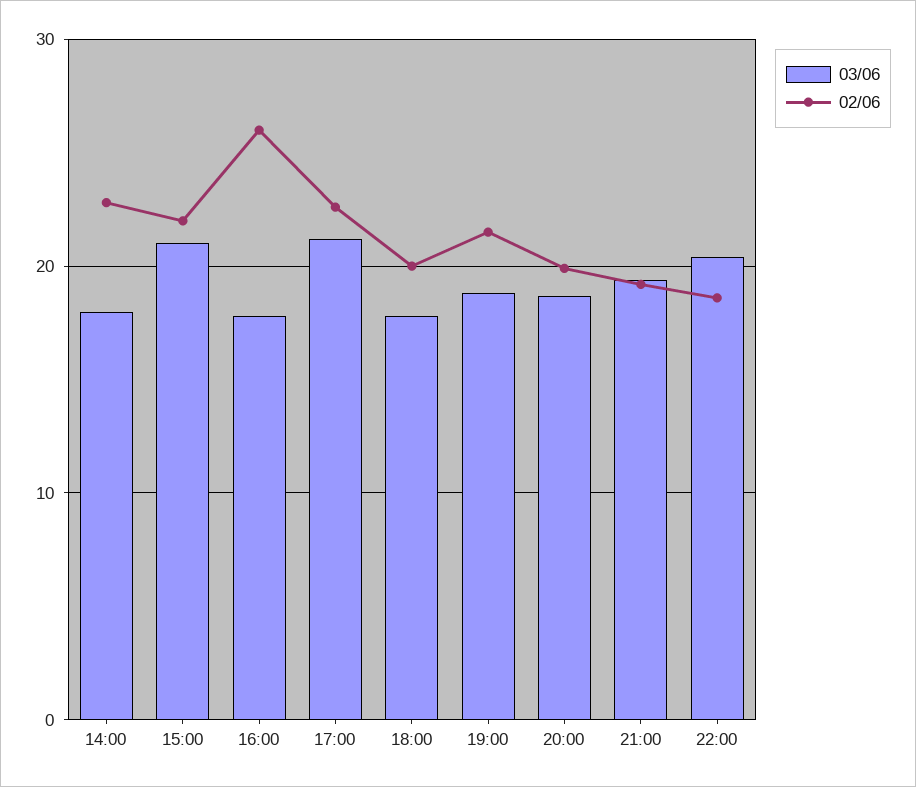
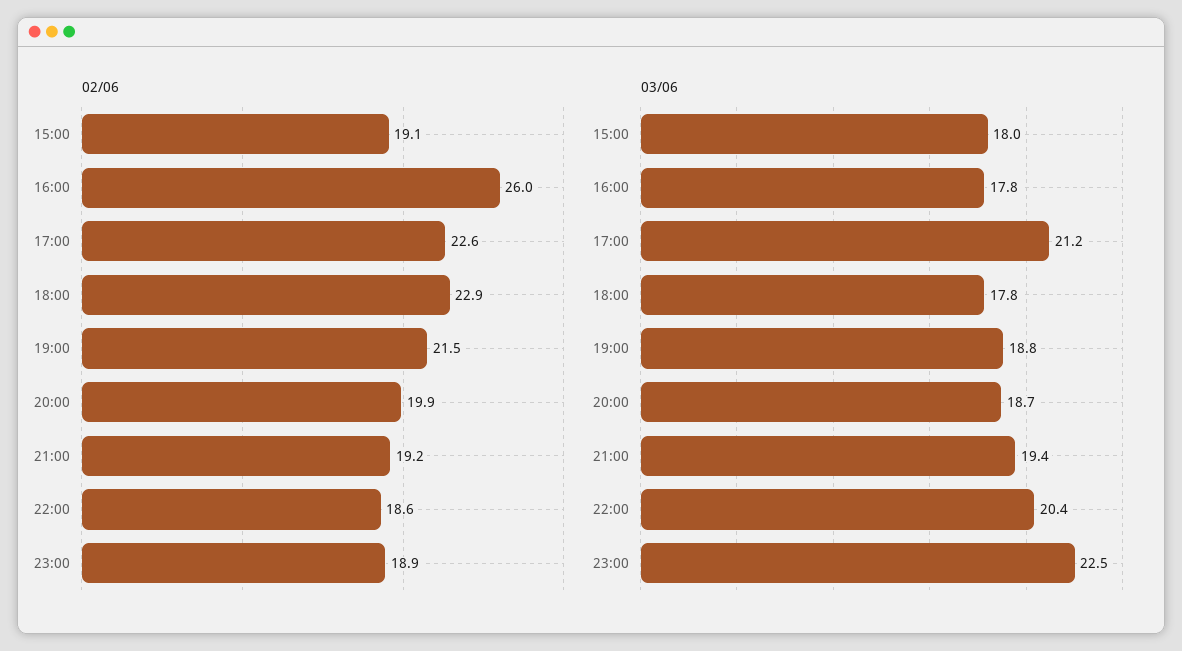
03/06, 14:00: 18 -> none
02/06, 14:00: 23 -> none
03/06, 15:00: 21 -> 18
02/06, 15:00: 22 -> 19.1
02/06, 18:00: 20 -> 22.9
02/06, 23:00: none -> 18.9
03/06, 23:00: none -> 22.5

